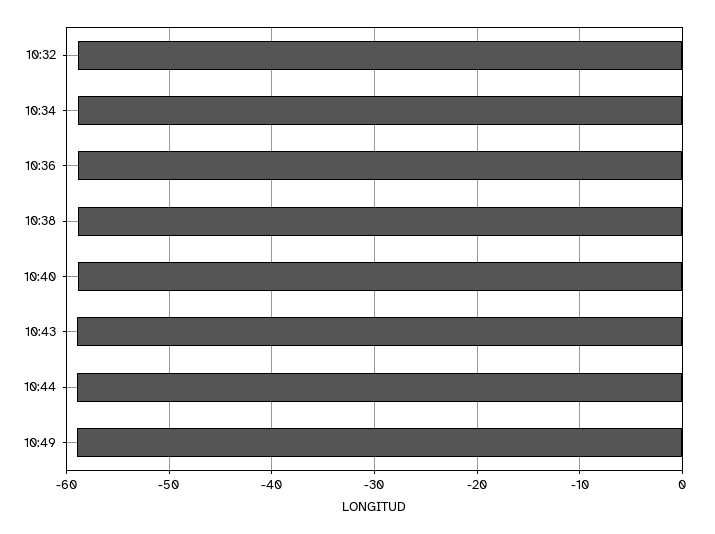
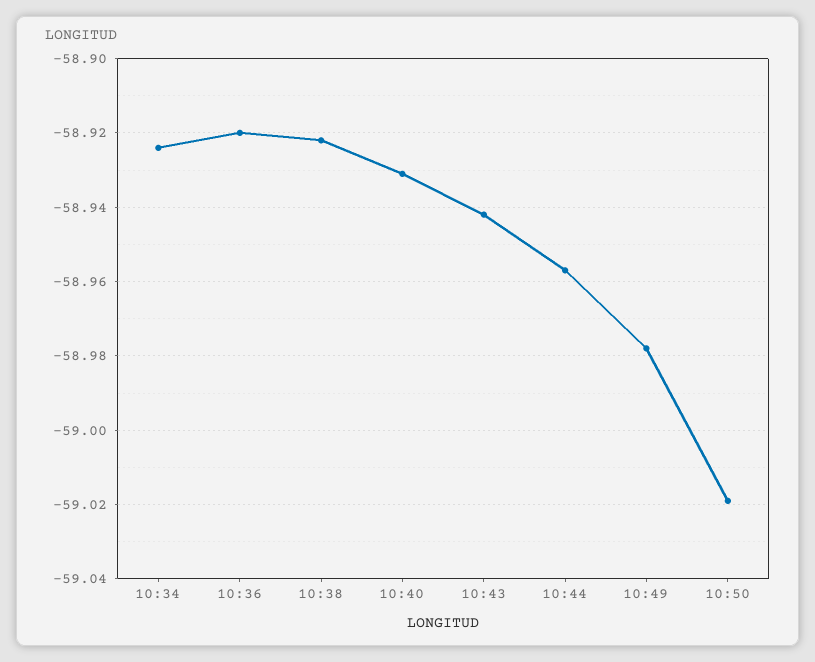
10:32: -59 -> none
10:50: none -> -59.02

